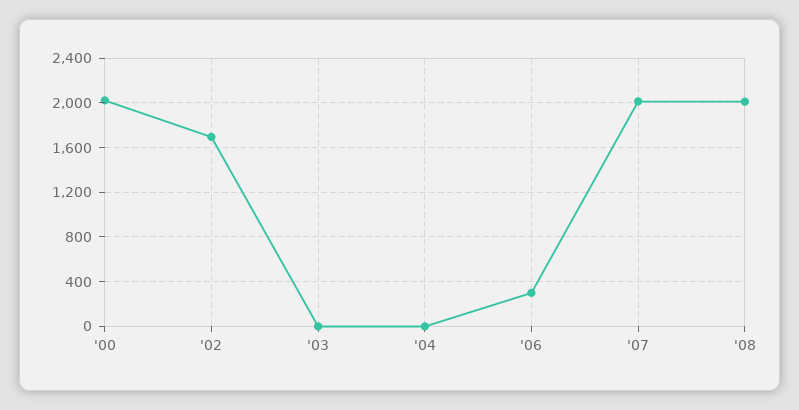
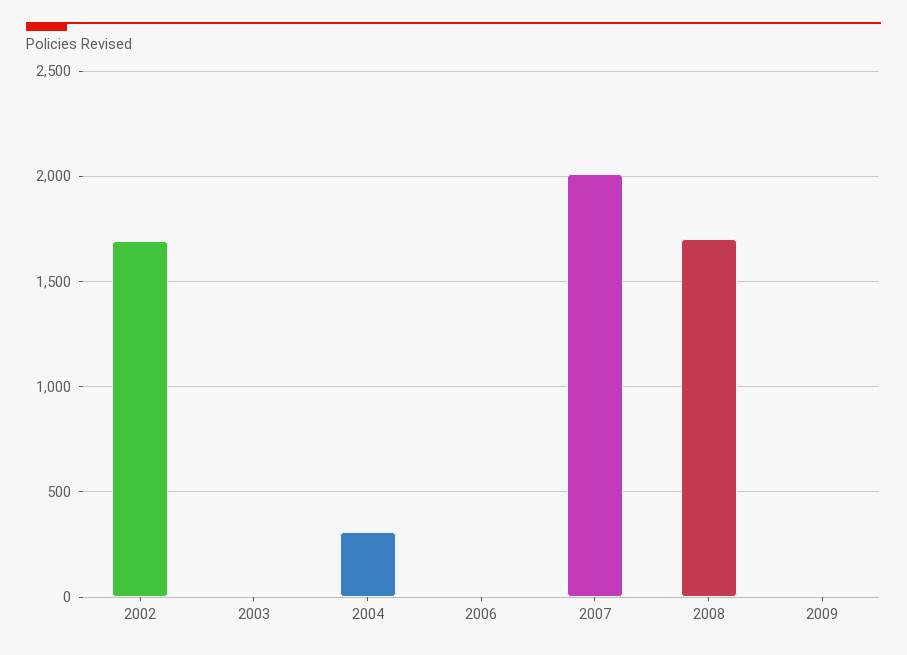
'00: 2000 -> none
'04: 0 -> 300
'06: 300 -> 0
'08: 2000 -> 1700
2009: none -> 0

